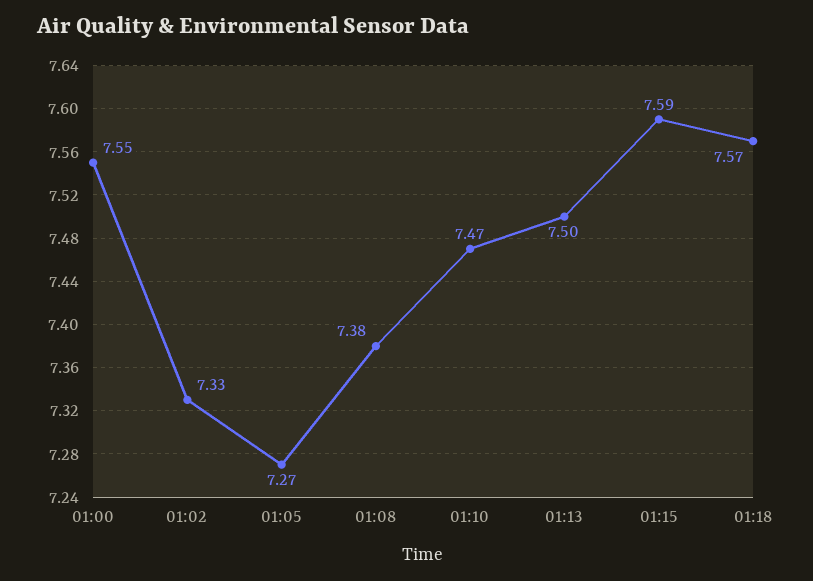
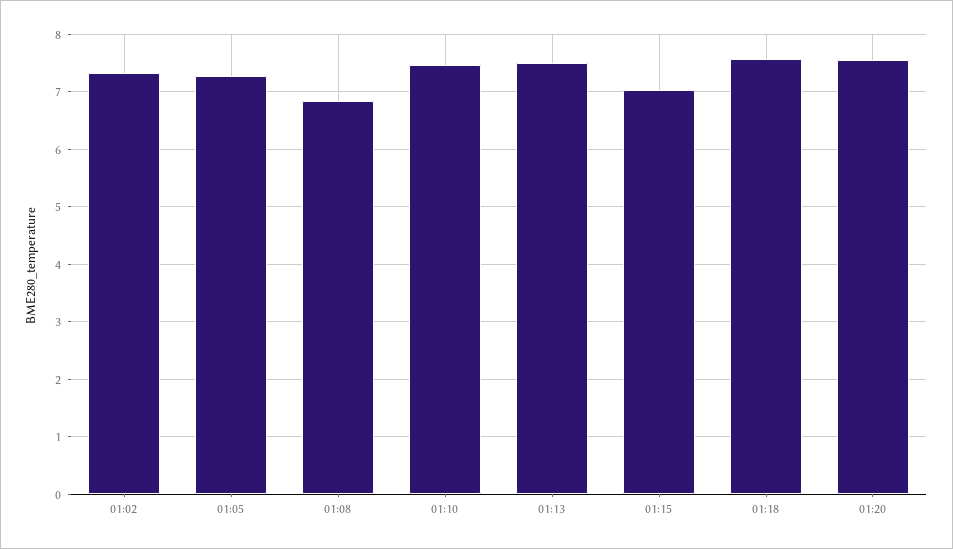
01:00: 7.55 -> none
01:08: 7.38 -> 6.8
01:15: 7.59 -> 7
01:20: none -> 7.6

